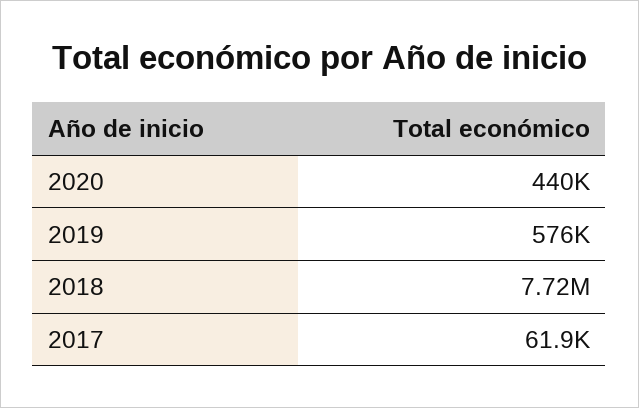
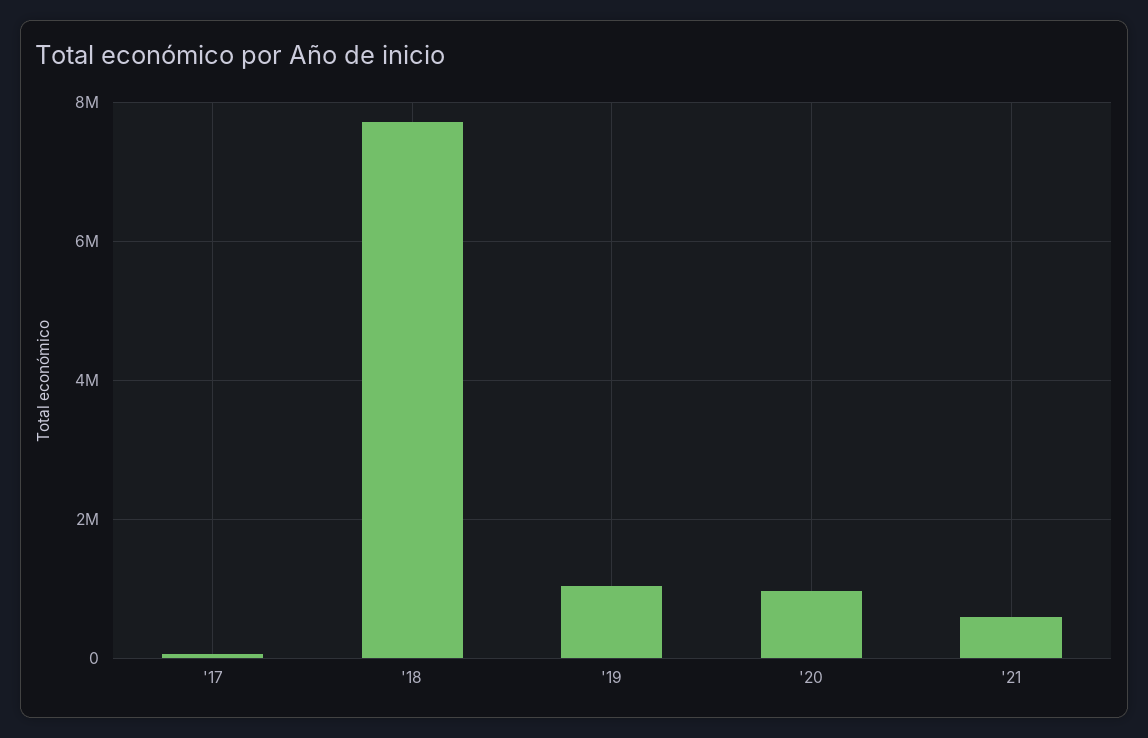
2020: 440000 -> 1000000
2019: 576000 -> 1000000
'21: none -> 600000

